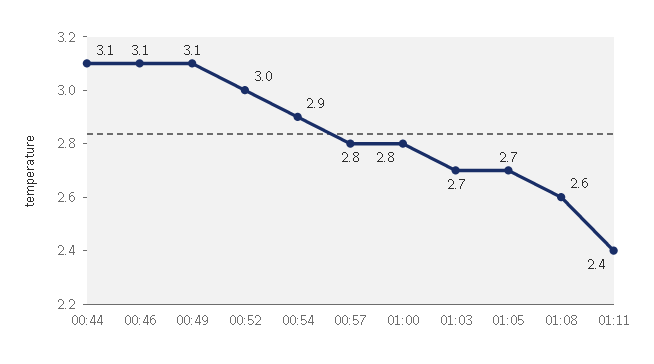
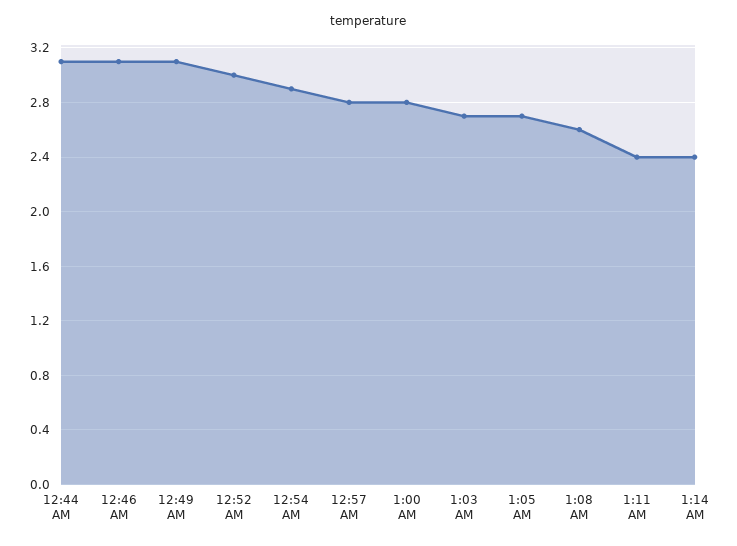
1:14 AM: none -> 2.4

